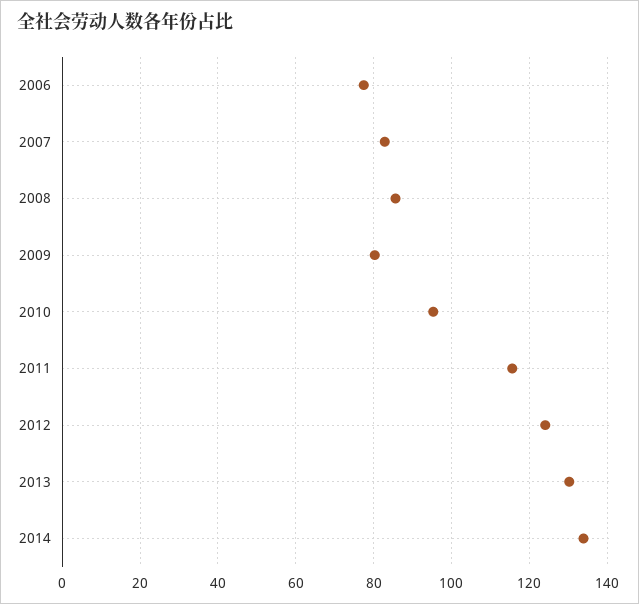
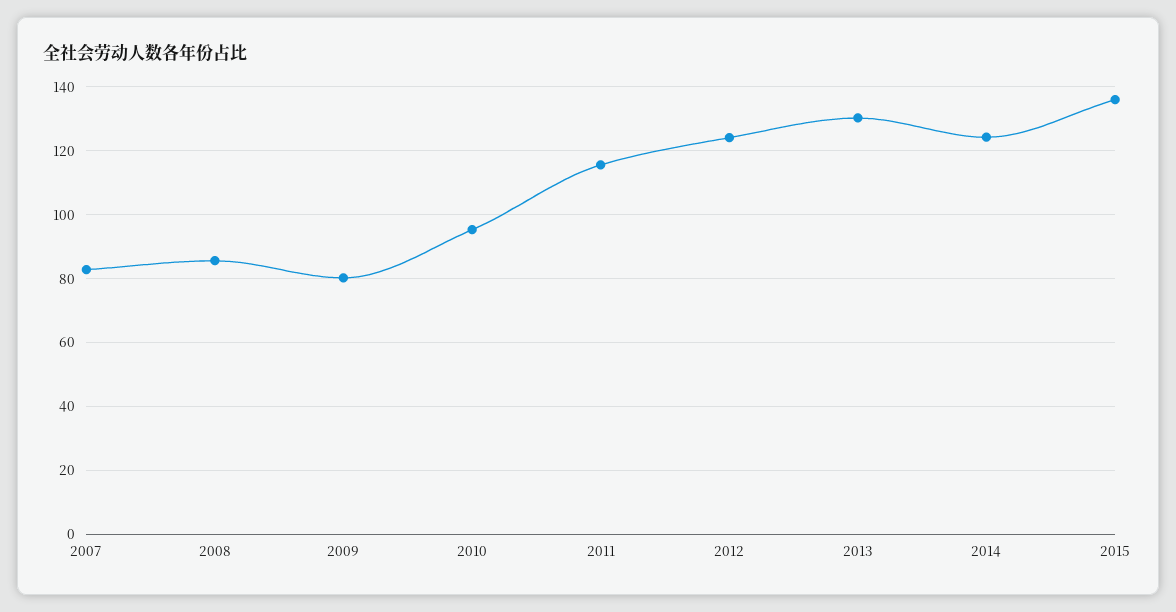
2006: 78 -> none
2014: 134 -> 124
2015: none -> 136

